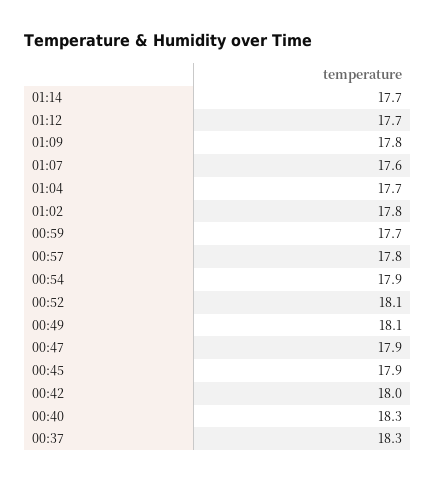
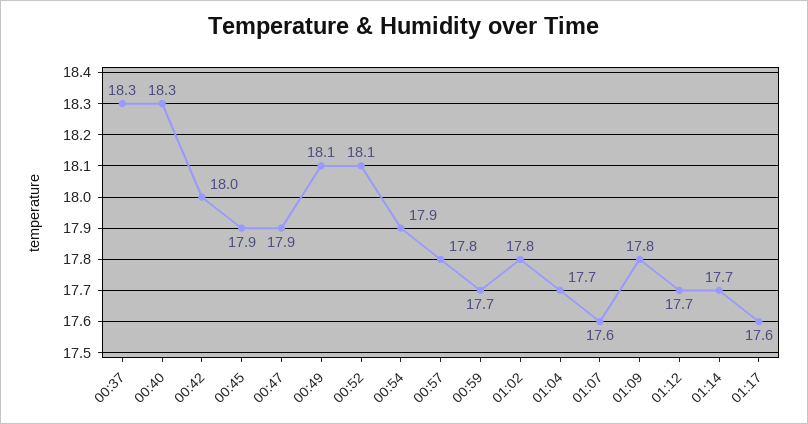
01:17: none -> 17.6

